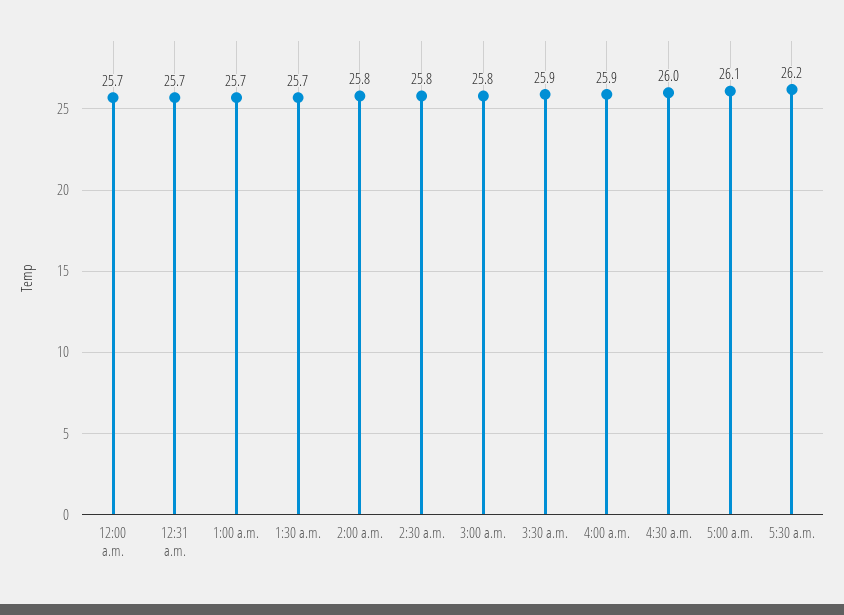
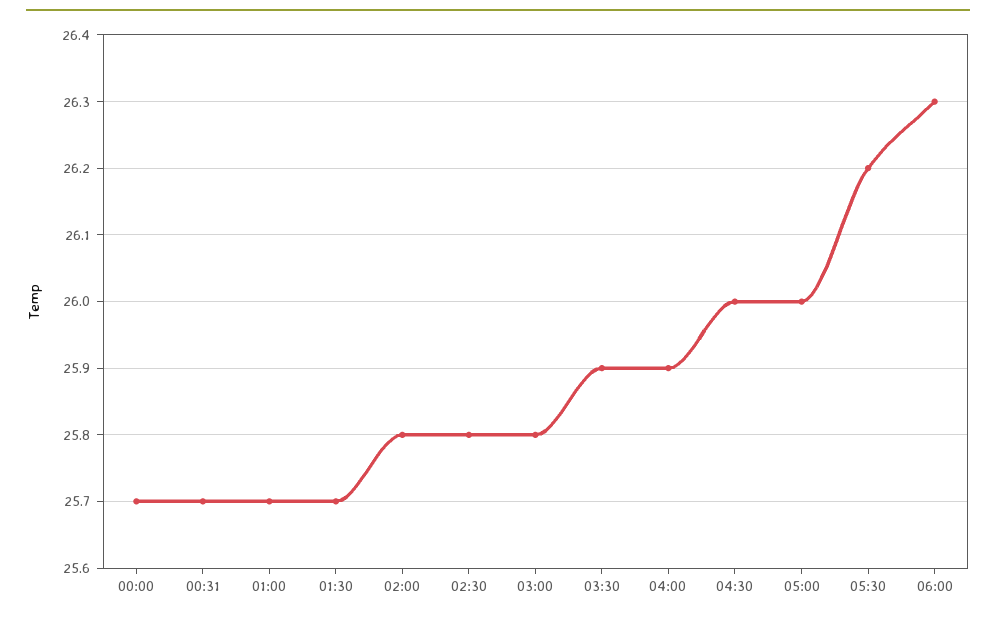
5:00 a.m.: 26.1 -> 26
06:00: none -> 26.3

